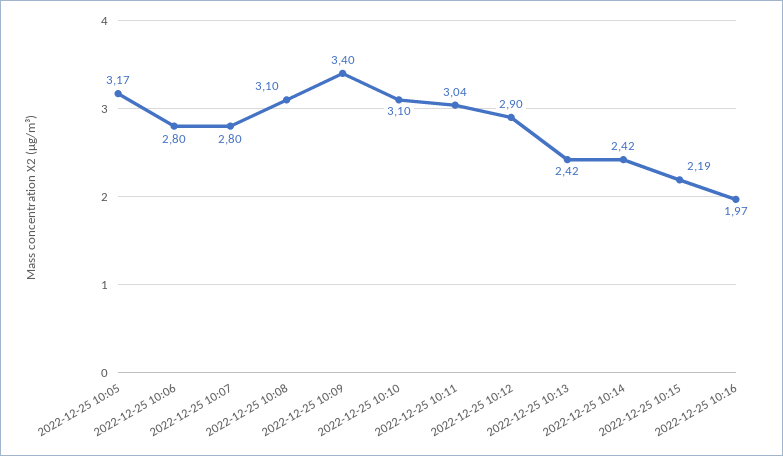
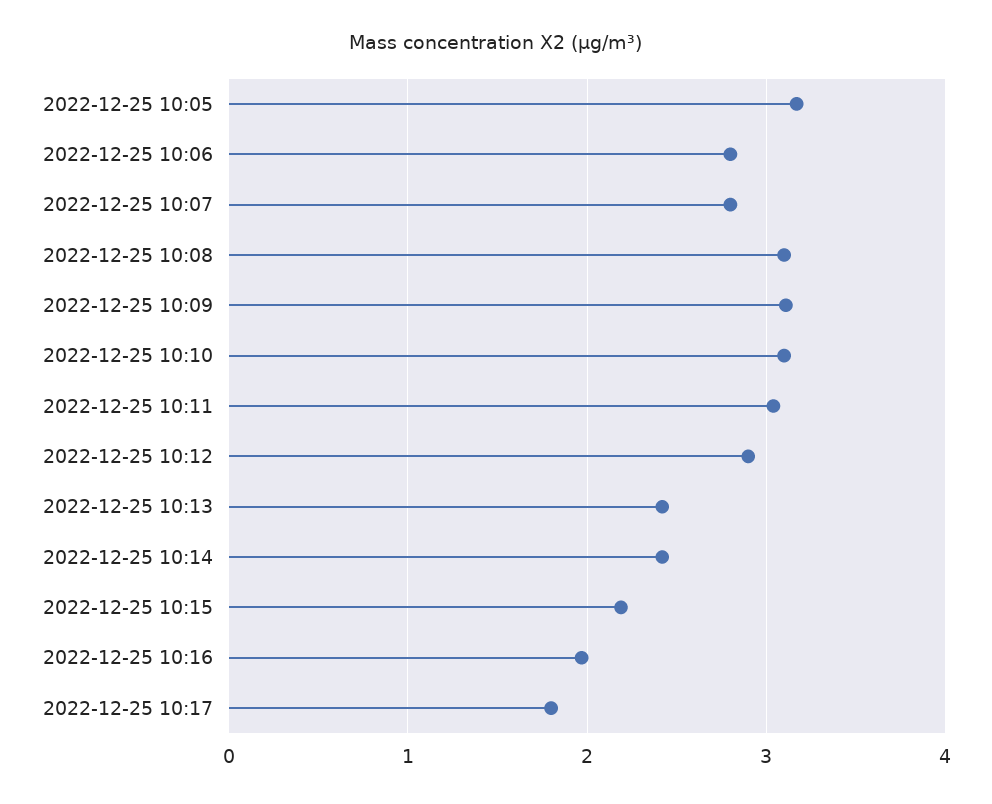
2022-12-25 10:09: 3.4 -> 3.1
2022-12-25 10:17: none -> 1.8

